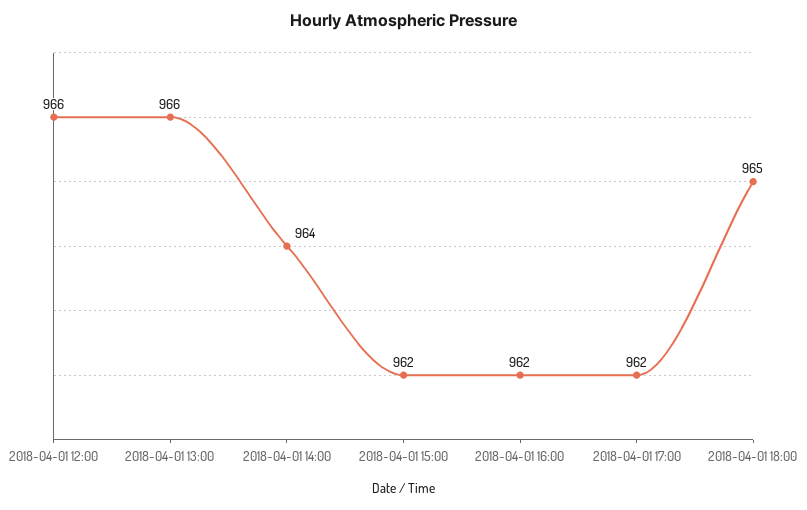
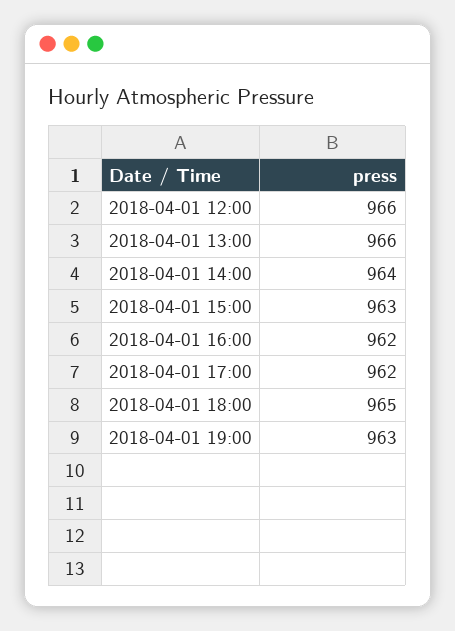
2018-04-01 15:00: 962 -> 963
2018-04-01 19:00: none -> 963

